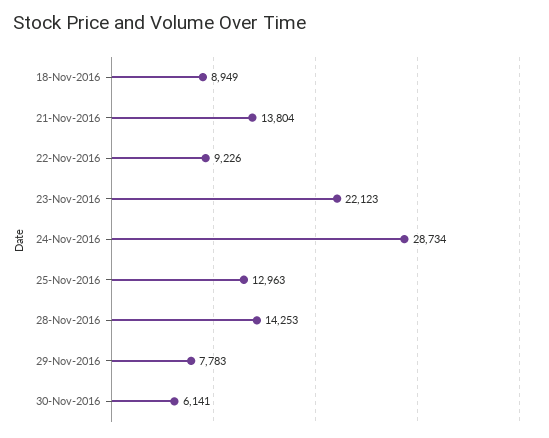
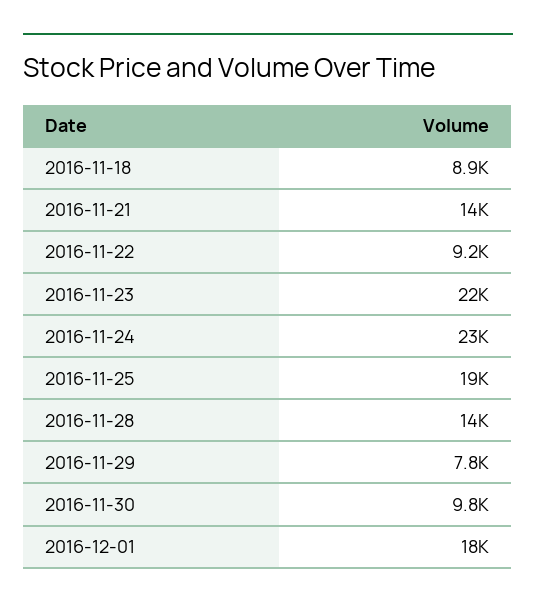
24-Nov-2016: 28734 -> 23000
25-Nov-2016: 12963 -> 19000
30-Nov-2016: 6141 -> 9800
2016-12-01: none -> 18000

